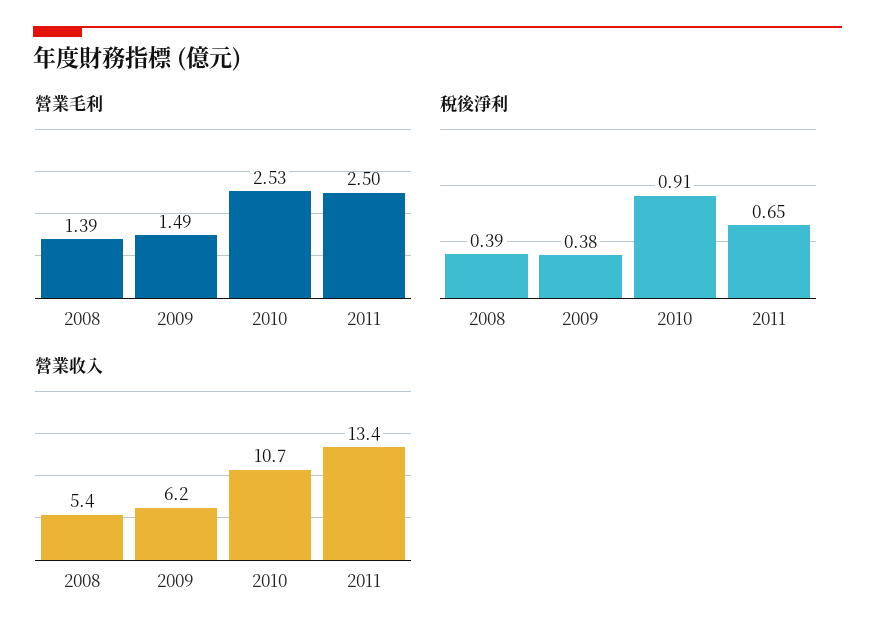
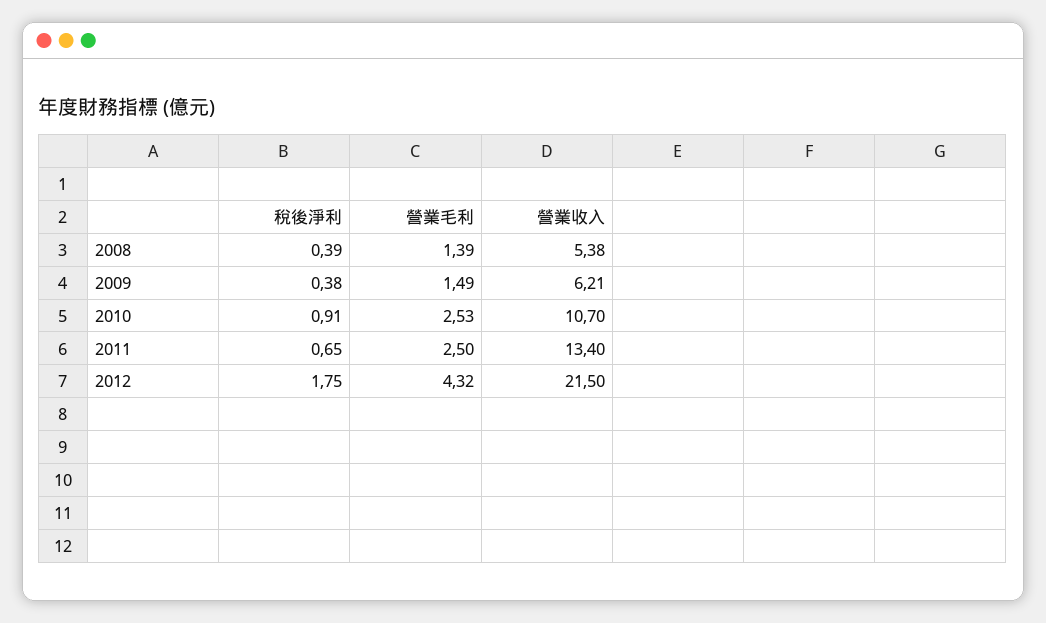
稅後淨利, 2012: none -> 1.75
營業毛利, 2012: none -> 4.32
營業收入, 2012: none -> 21.5

